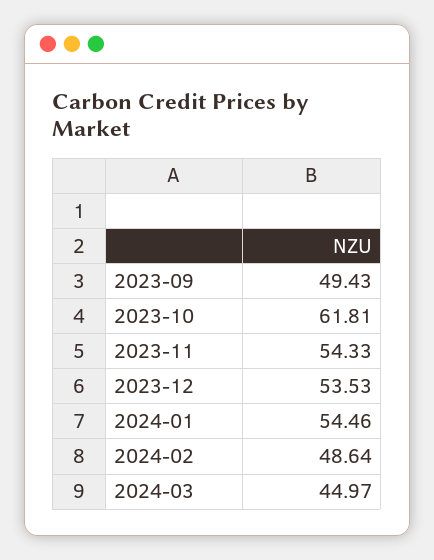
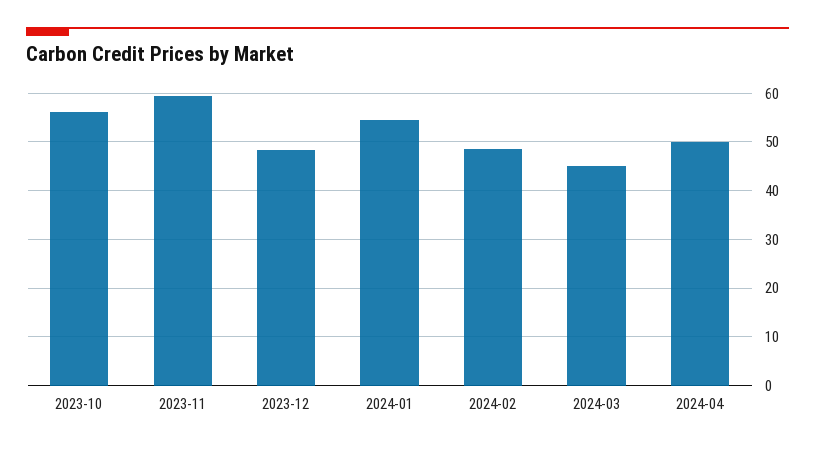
2023-09: 49.43 -> none
2023-10: 61.81 -> 56
2023-11: 54.33 -> 60
2023-12: 53.53 -> 48
2024-04: none -> 50

